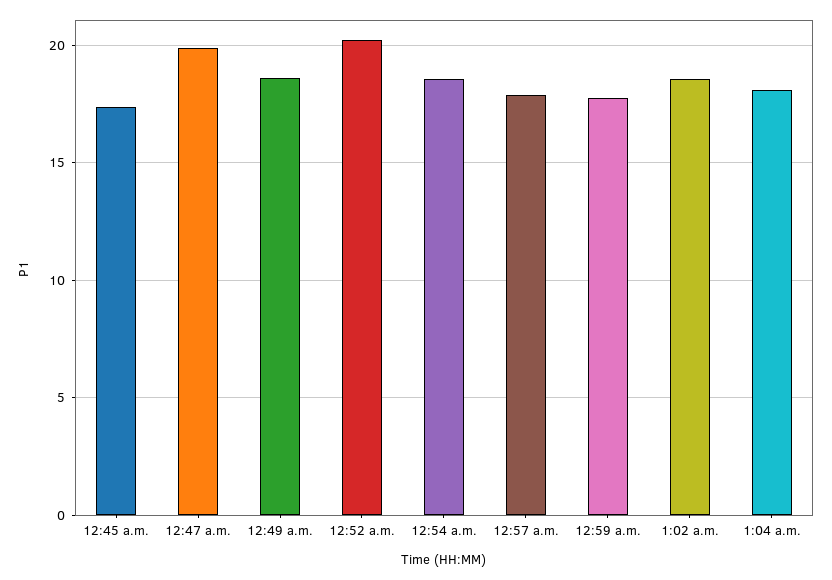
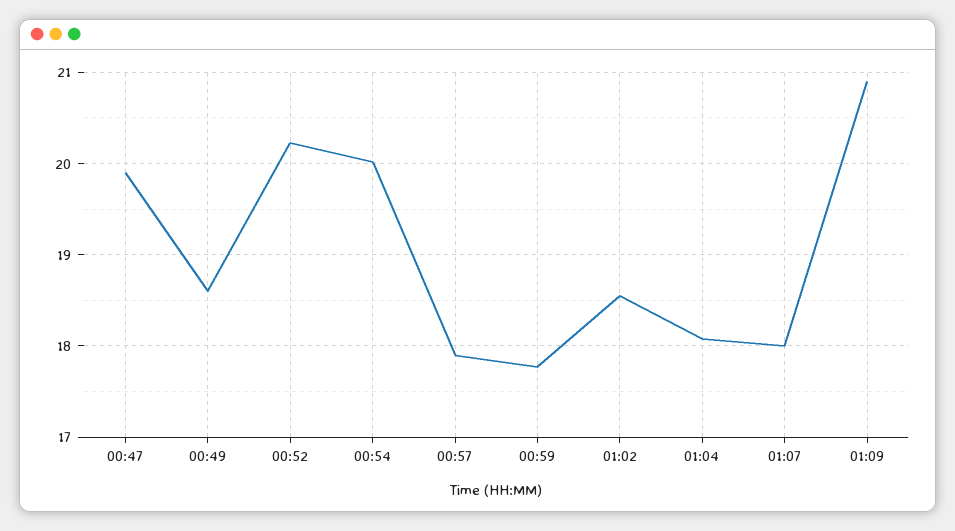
12:45 a.m.: 17.5 -> none
12:54 a.m.: 18.5 -> 20
01:07: none -> 18
01:09: none -> 20.9

